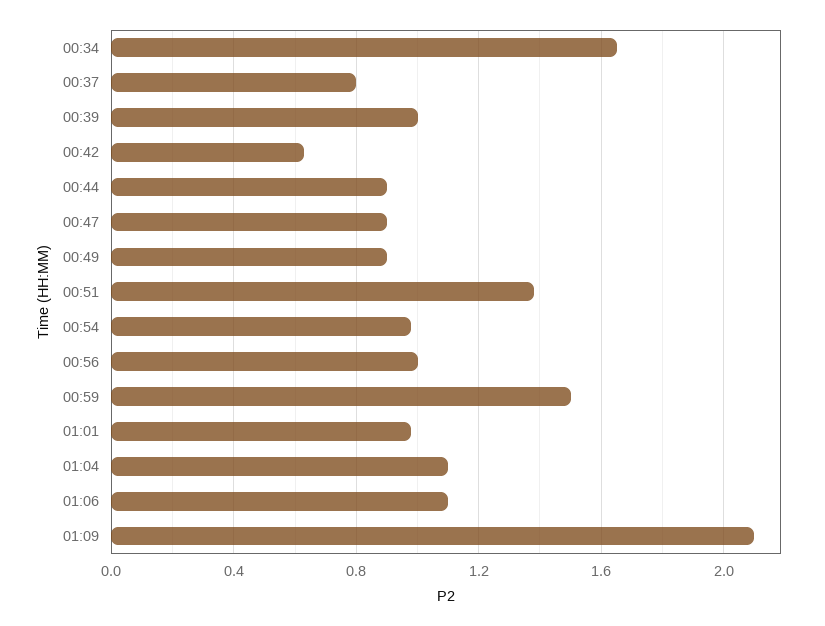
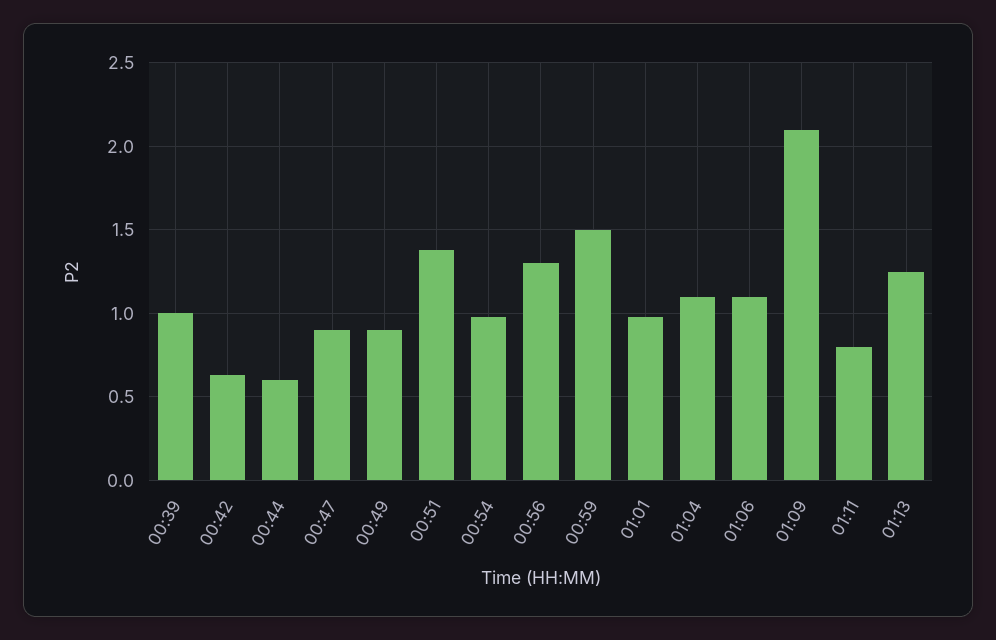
00:34: 1.65 -> none
00:37: 0.8 -> none
00:44: 0.9 -> 0.6
00:56: 1 -> 1.3
01:11: none -> 0.8
01:13: none -> 1.25

